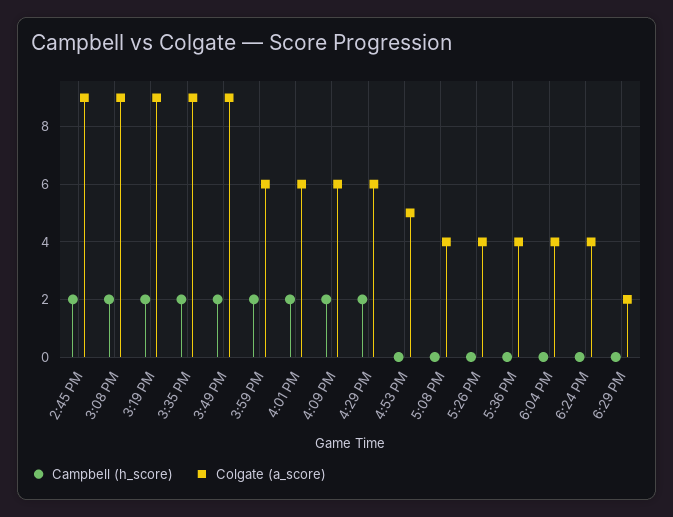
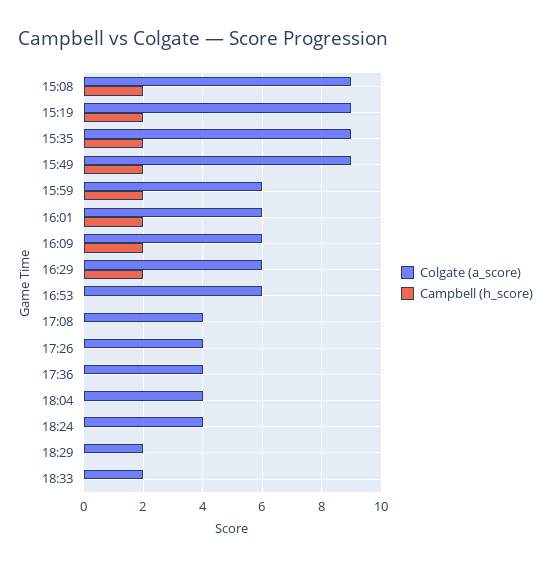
Campbell (h_score), 2:45 PM: 2 -> none
Colgate (a_score), 2:45 PM: 9 -> none
Colgate (a_score), 4:53 PM: 5 -> 6
Colgate (a_score), 18:33: none -> 2
Campbell (h_score), 18:33: none -> 0

